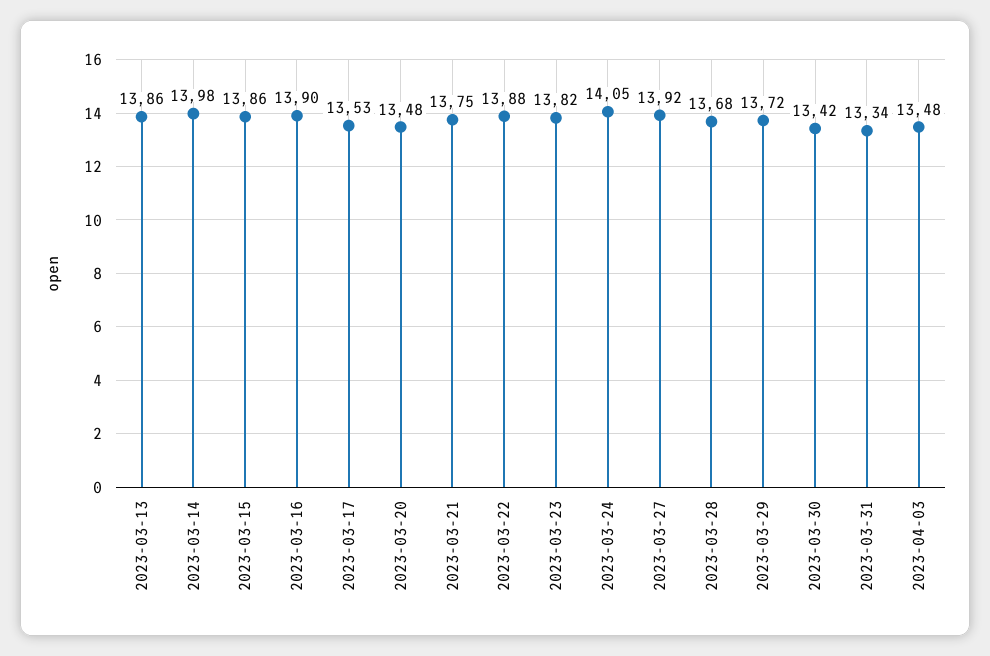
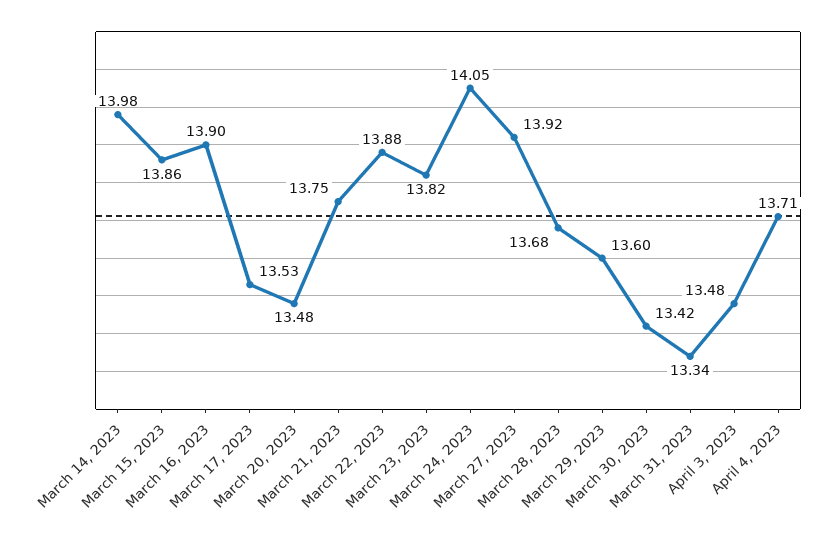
2023-03-13: 13.86 -> none
2023-03-29: 13.72 -> 13.6
April 4, 2023: none -> 13.71

